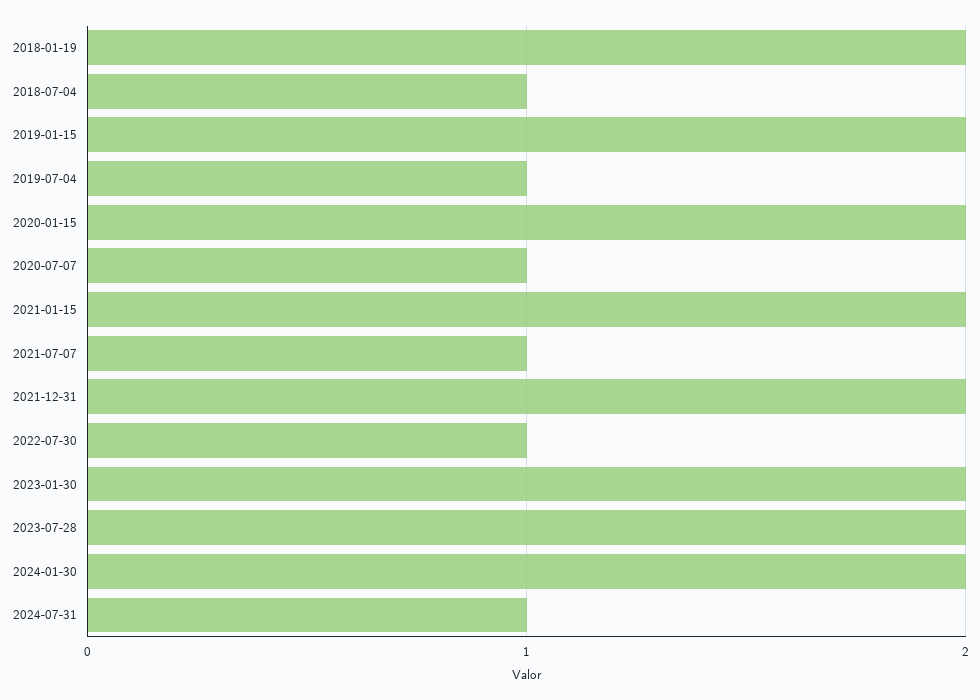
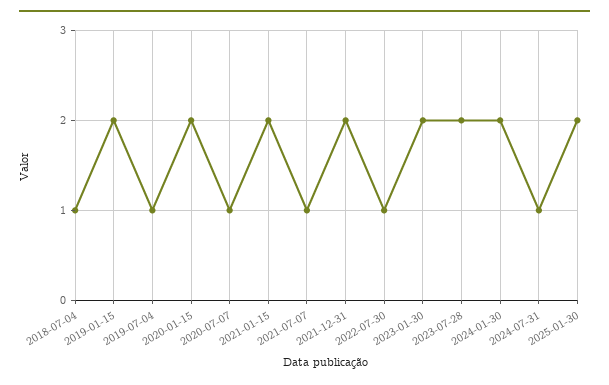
2018-01-19: 2 -> none
2025-01-30: none -> 2

